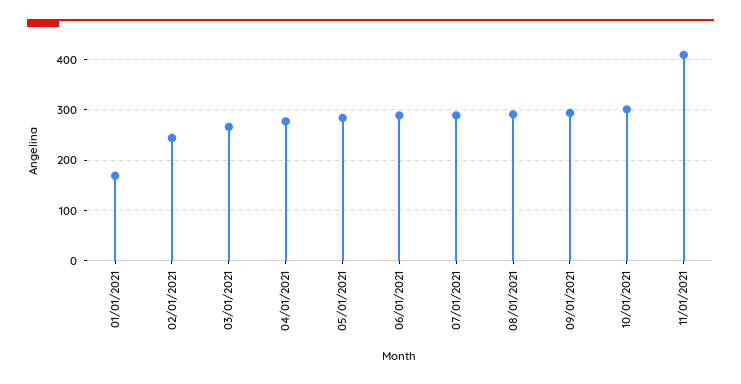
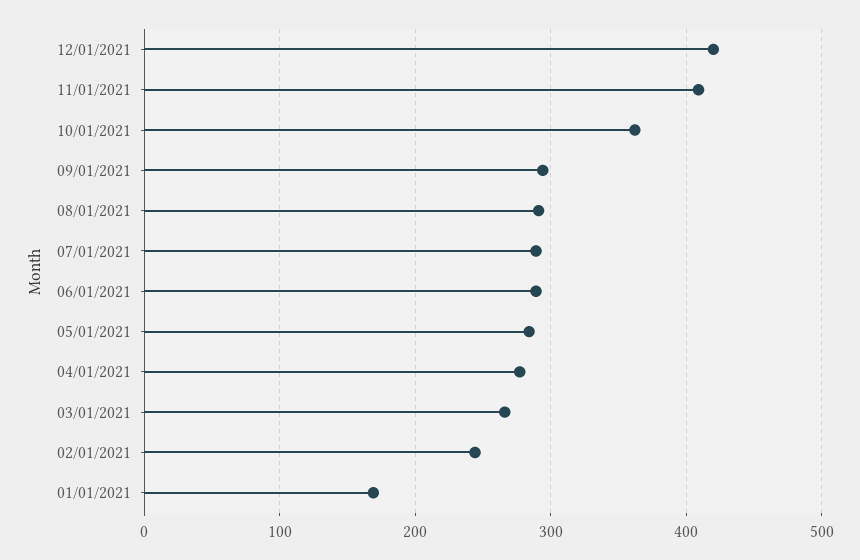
10/01/2021: 300 -> 360
12/01/2021: none -> 420

